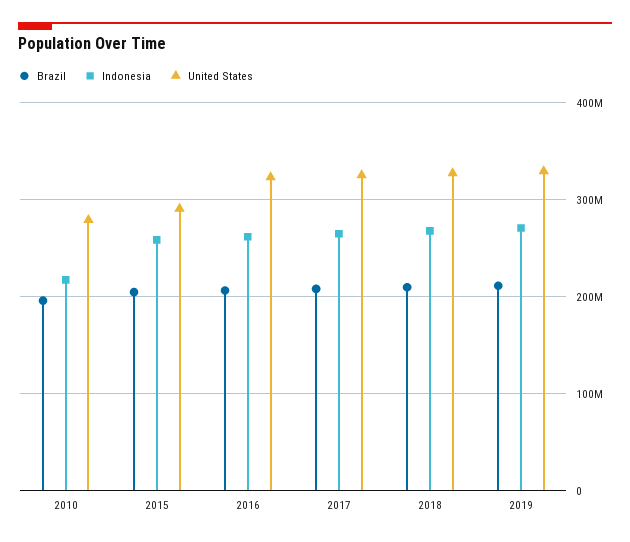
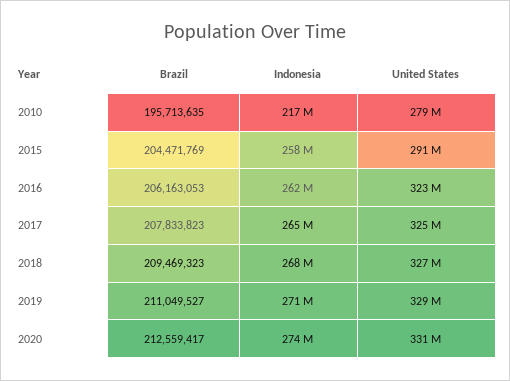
Brazil, 2020: none -> 212559417
Indonesia, 2020: none -> 274000000
United States, 2020: none -> 331000000

